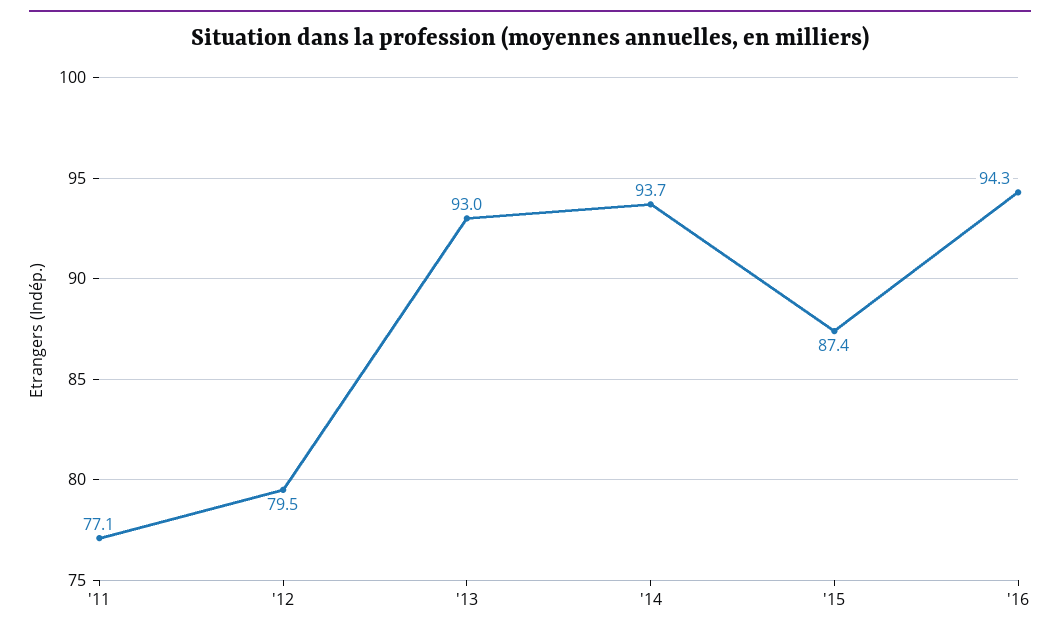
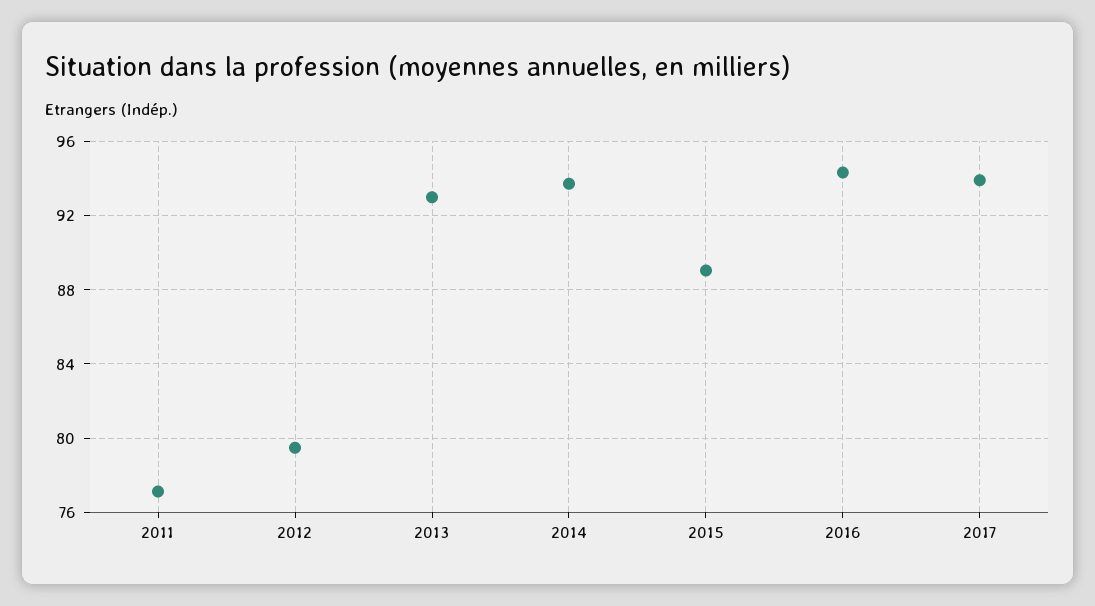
'15: 87.4 -> 89
2017: none -> 94

